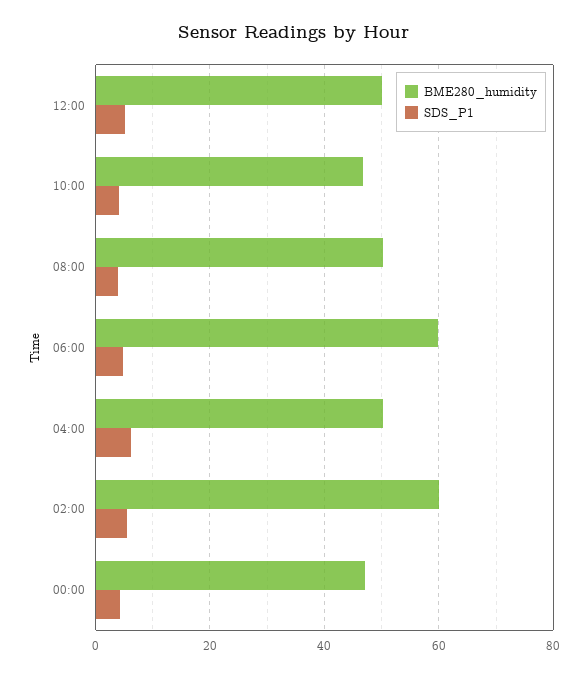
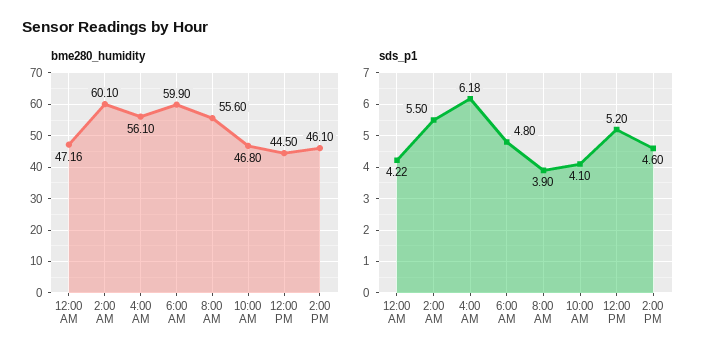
BME280_humidity, 12:00: 50 -> 44.5
BME280_humidity, 08:00: 50 -> 55.6
BME280_humidity, 04:00: 50 -> 56.1
BME280_humidity, 2:00 PM: none -> 46.1
SDS_P1, 2:00 PM: none -> 4.6

